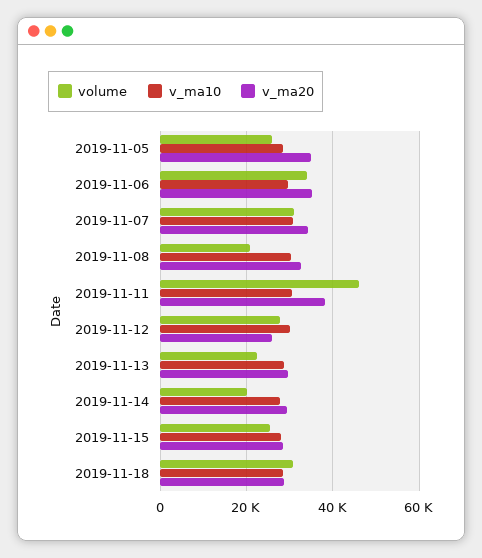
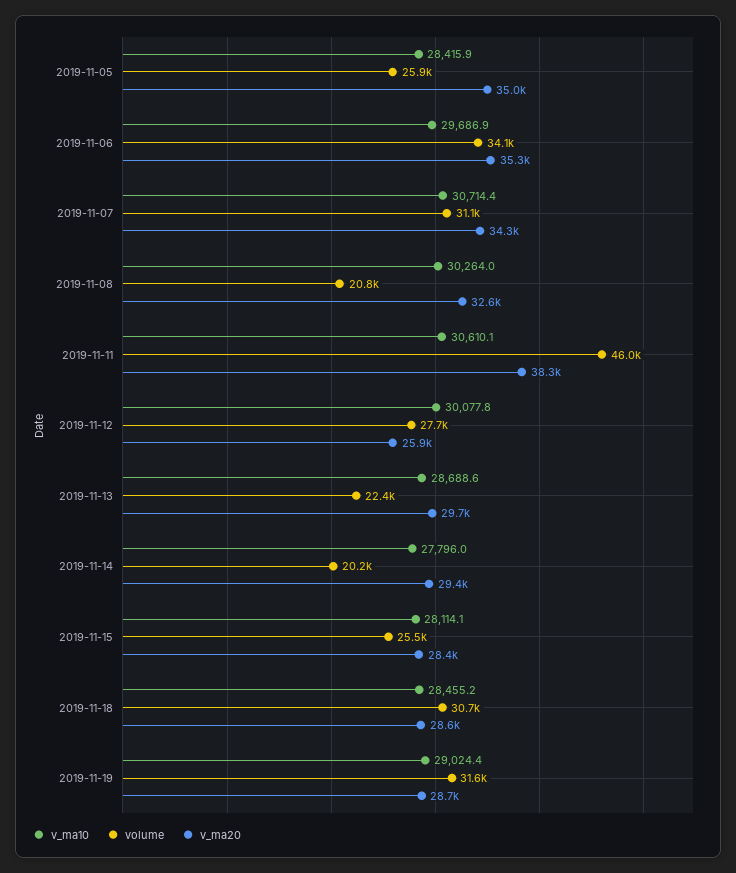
v_ma10, 2019-11-19: none -> 29024.4
volume, 2019-11-19: none -> 31600
v_ma20, 2019-11-19: none -> 28700

